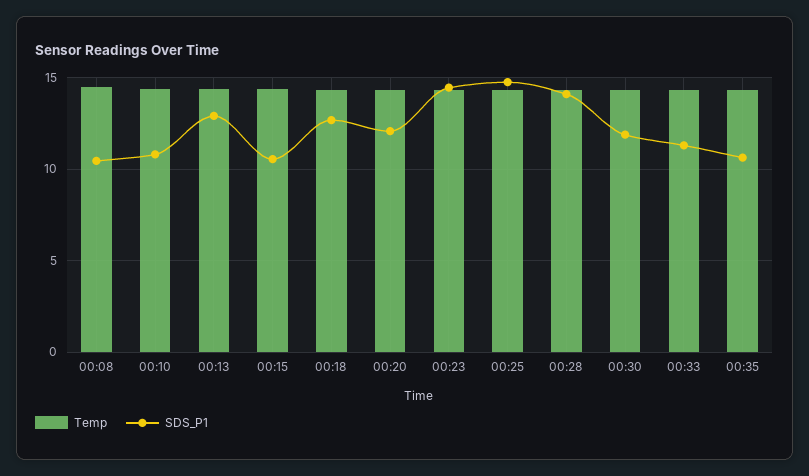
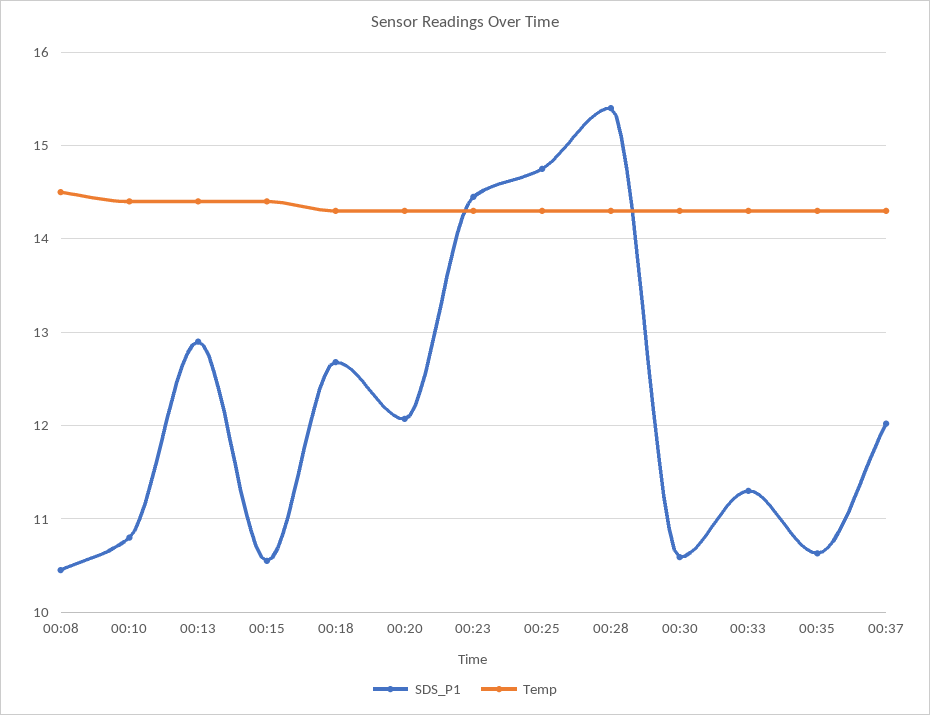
SDS_P1, 00:28: 14 -> 15.4
SDS_P1, 00:30: 12 -> 10.6
SDS_P1, 00:37: none -> 12
Temp, 00:37: none -> 14.3

